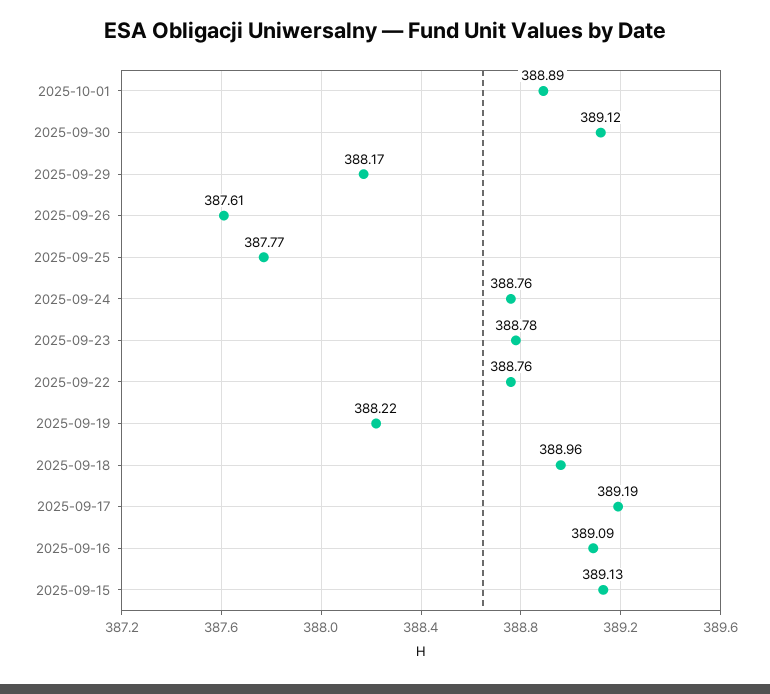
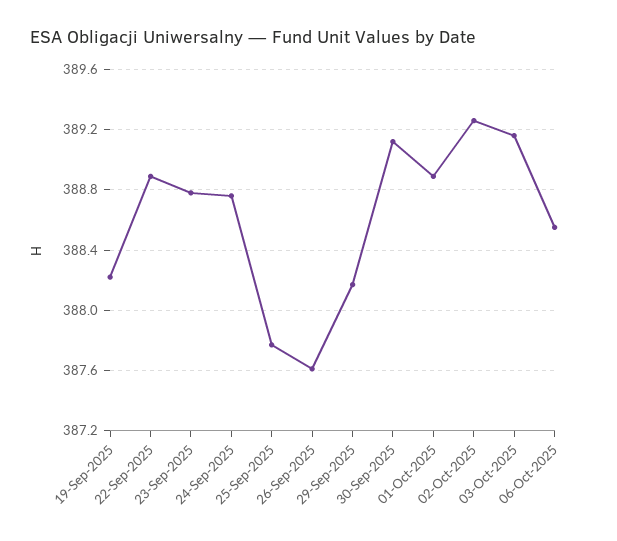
2025-09-22: 388.76 -> 388.9
2025-09-18: 388.96 -> none
2025-09-17: 389.19 -> none
2025-09-16: 389.09 -> none
2025-09-15: 389.13 -> none
02-Oct-2025: none -> 389.25
03-Oct-2025: none -> 389.15
06-Oct-2025: none -> 388.55

